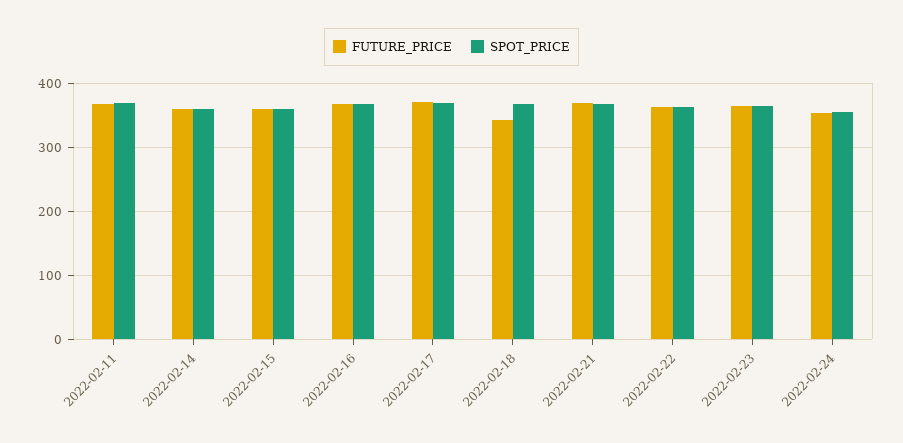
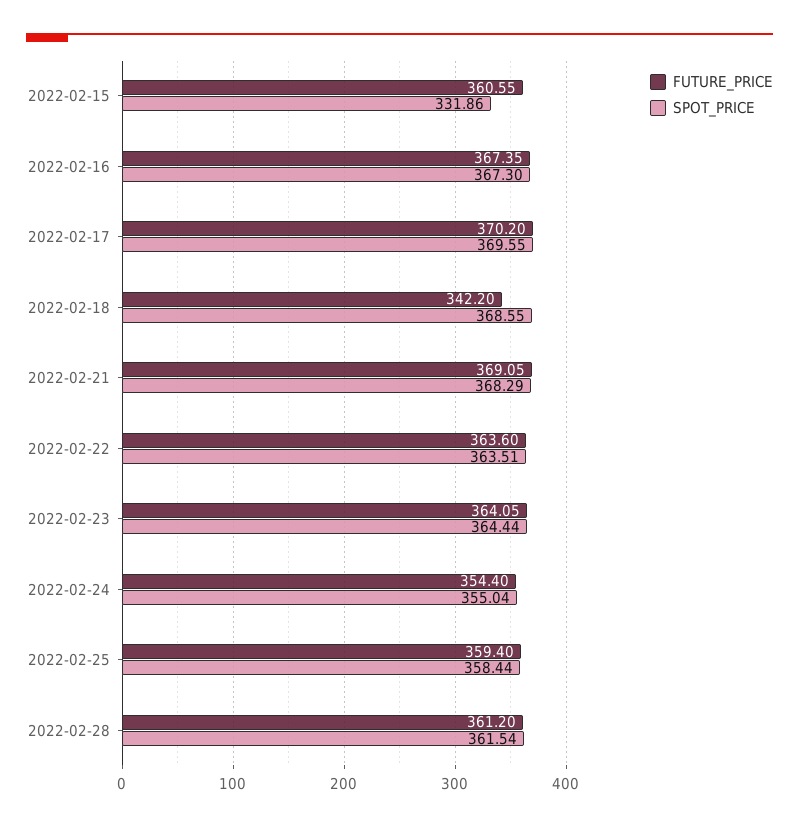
FUTURE_PRICE, 2022-02-11: 370 -> none
SPOT_PRICE, 2022-02-11: 370 -> none
FUTURE_PRICE, 2022-02-14: 360 -> none
SPOT_PRICE, 2022-02-14: 360 -> none
SPOT_PRICE, 2022-02-15: 360 -> 331.86
FUTURE_PRICE, 2022-02-25: none -> 359.4
SPOT_PRICE, 2022-02-25: none -> 358.44
FUTURE_PRICE, 2022-02-28: none -> 361.2
SPOT_PRICE, 2022-02-28: none -> 361.54

